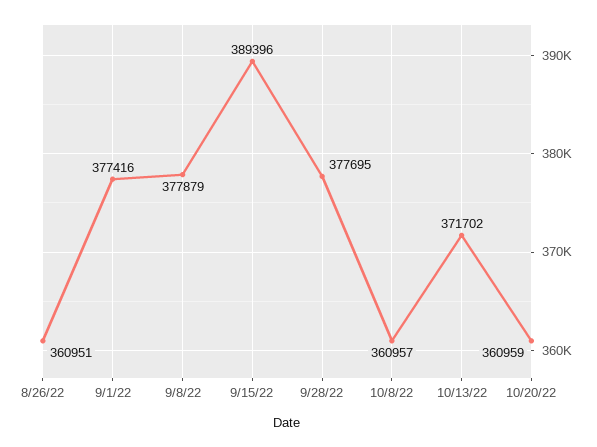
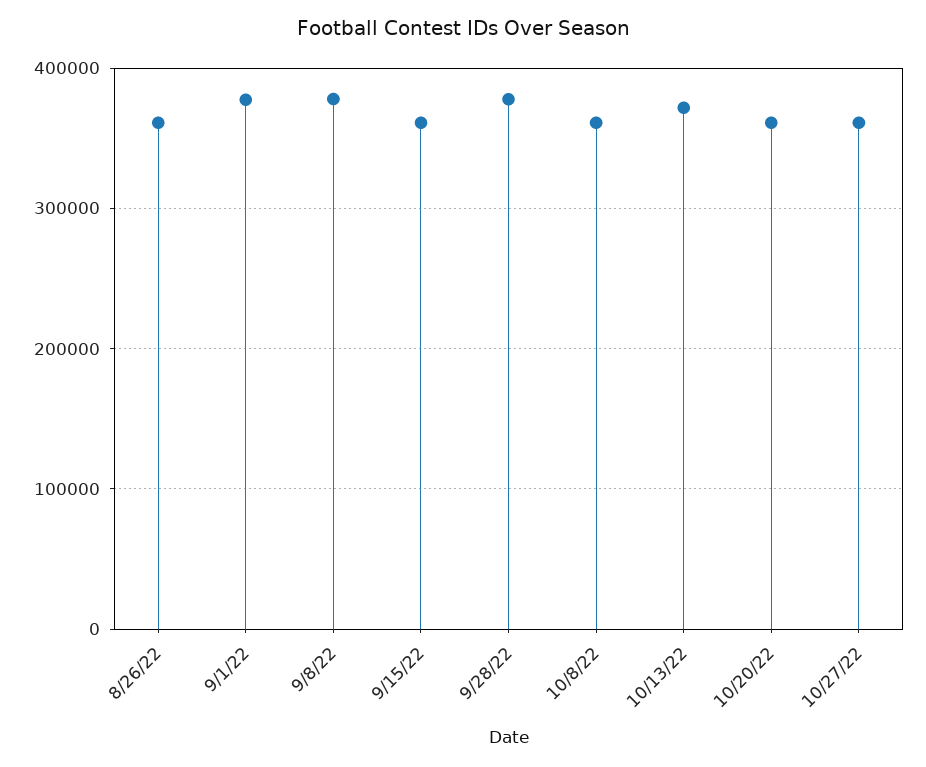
9/15/22: 389396 -> 360000
10/27/22: none -> 360000

